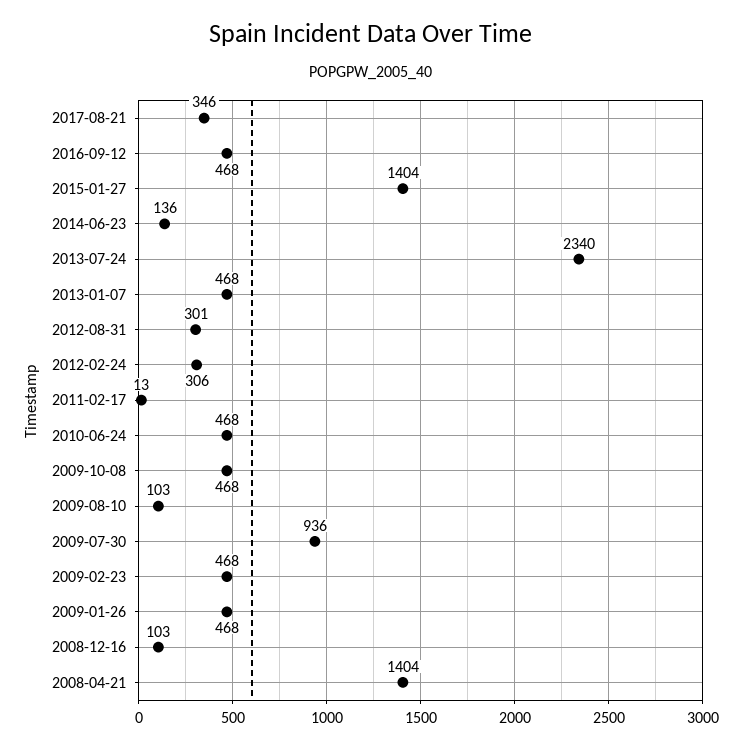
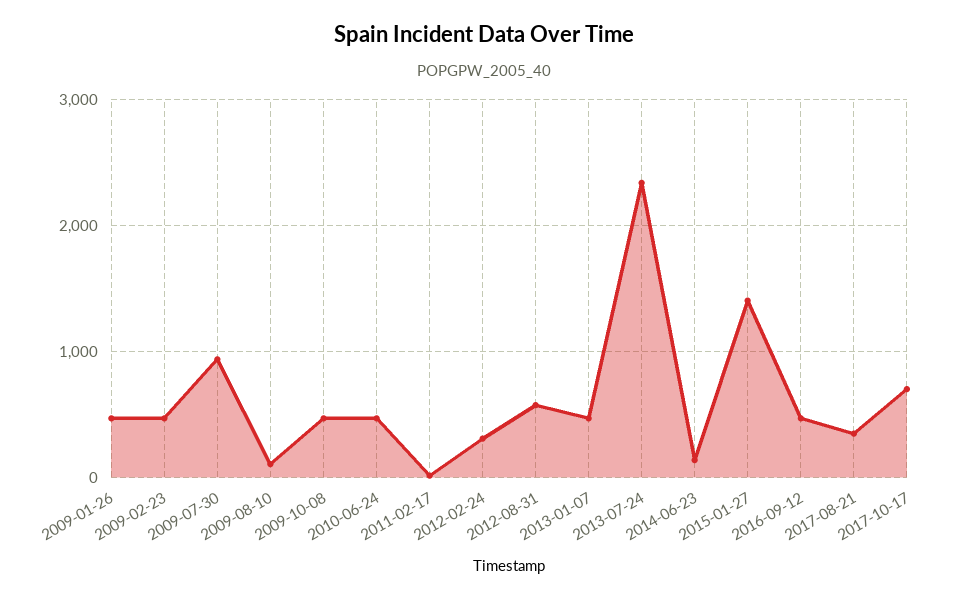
2012-08-31: 301 -> 600
2008-12-16: 103 -> none
2008-04-21: 1404 -> none
2017-10-17: none -> 700

